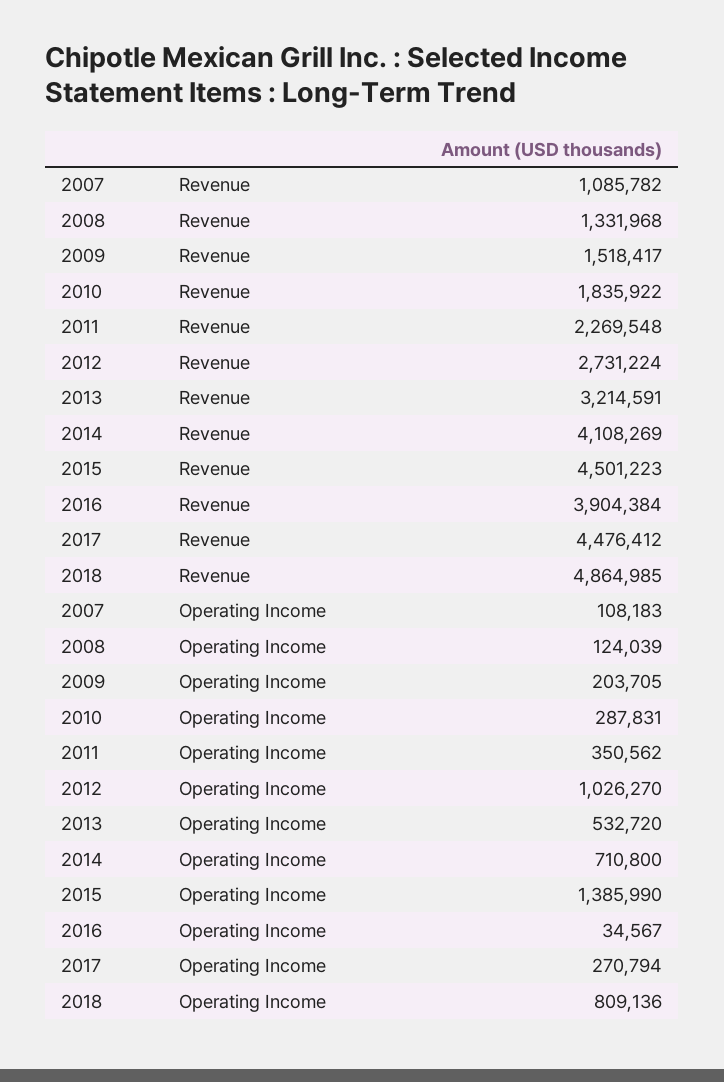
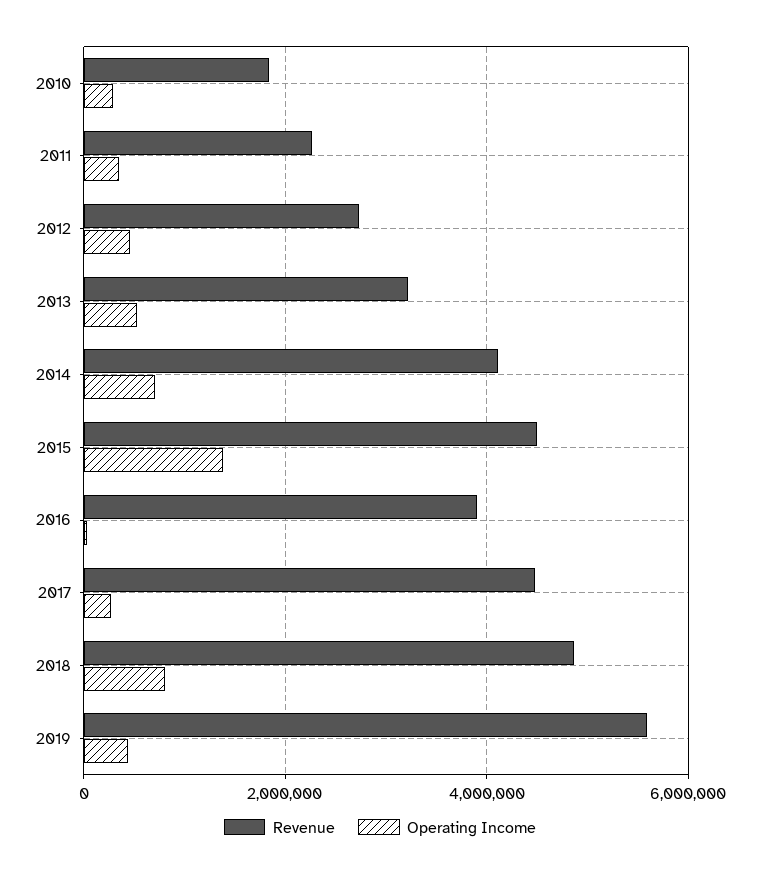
Revenue, 2007: 1085782 -> none
Revenue, 2008: 1331968 -> none
Revenue, 2009: 1518417 -> none
Operating Income, 2007: 108183 -> none
Operating Income, 2008: 124039 -> none
Operating Income, 2009: 203705 -> none
Operating Income, 2012: 1026270 -> 400000
Revenue, 2019: none -> 5600000
Operating Income, 2019: none -> 400000

